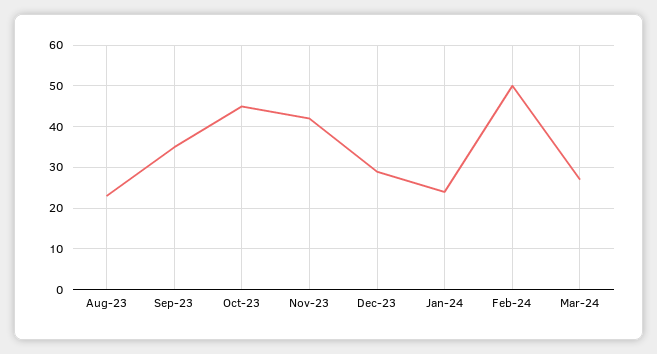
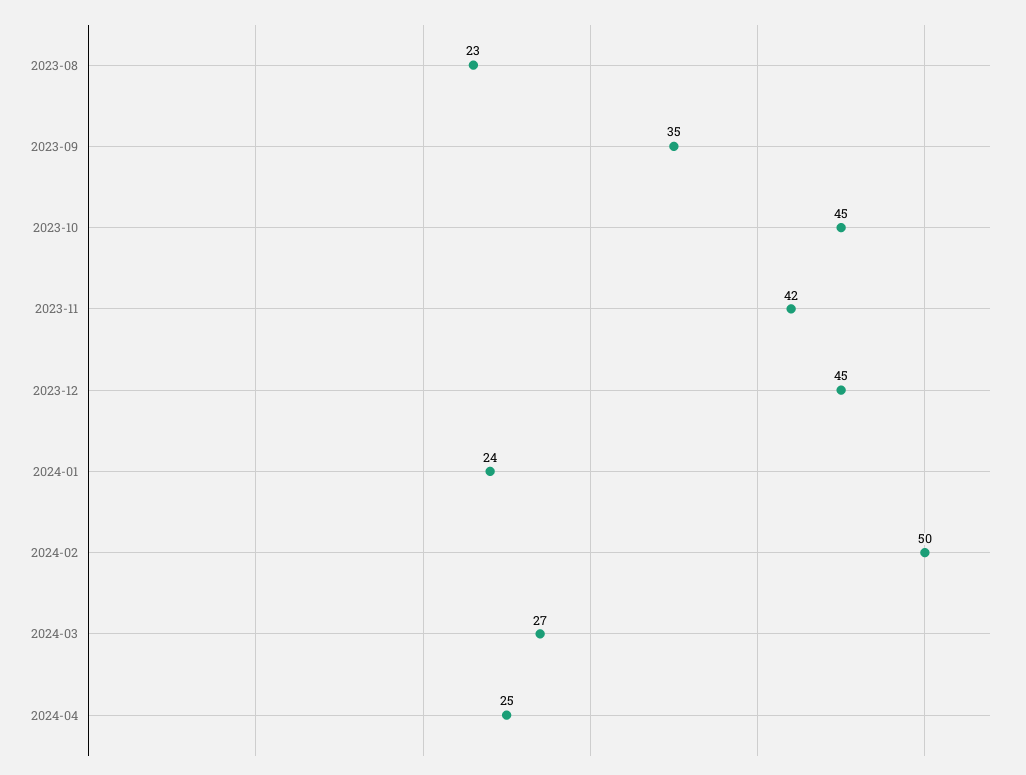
Dec-23: 30 -> 45
2024-04: none -> 25

